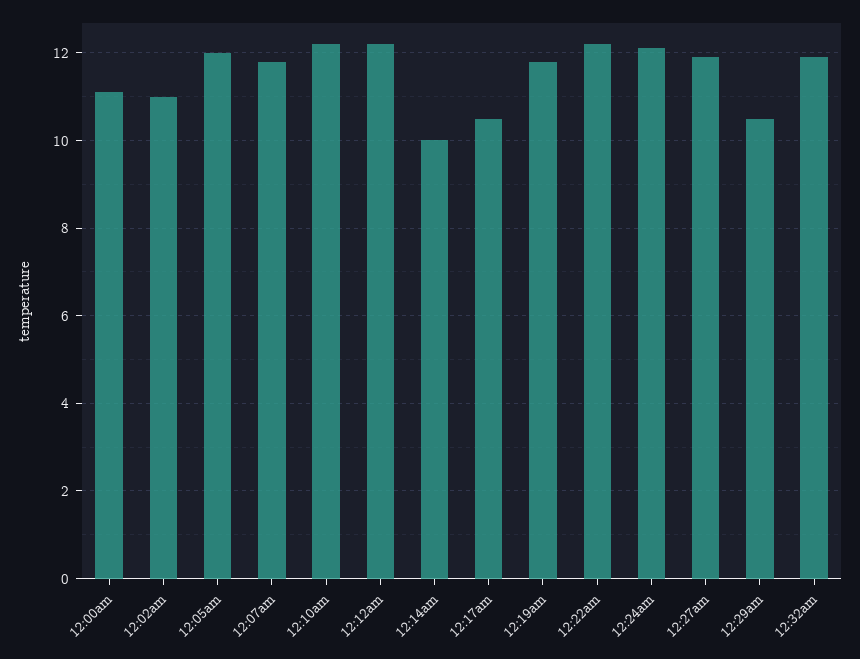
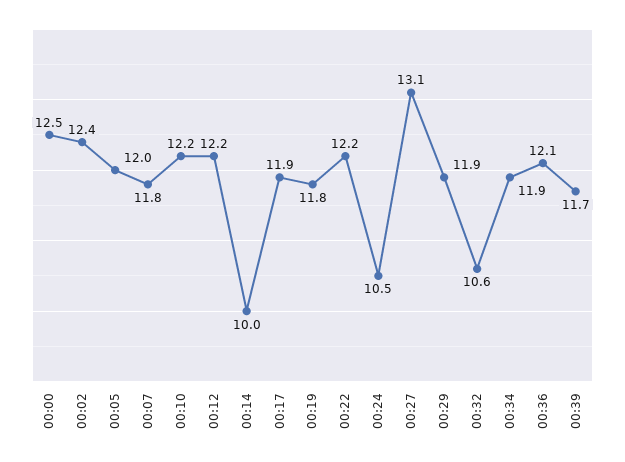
12:00am: 11 -> 12.5
12:02am: 11 -> 12.4
12:17am: 10.5 -> 11.9
12:24am: 12 -> 10.5
12:27am: 12 -> 13.1
12:29am: 10.5 -> 11.9
12:32am: 12 -> 10.6
00:34: none -> 11.9
00:36: none -> 12.1
00:39: none -> 11.7

